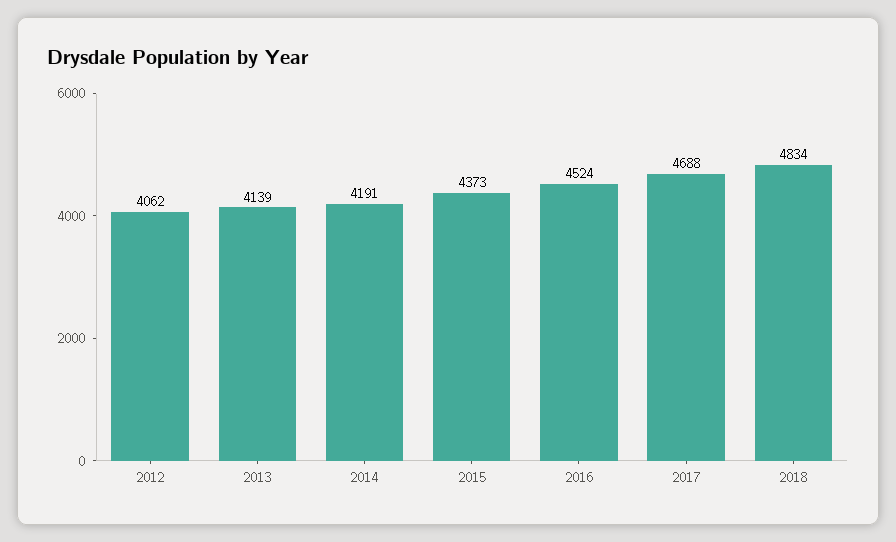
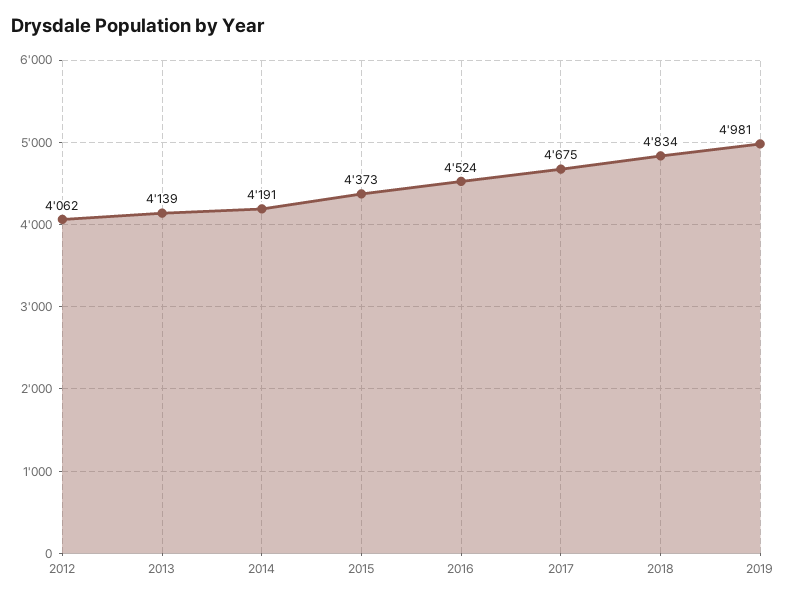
2017: 4688 -> 4675
2019: none -> 4981

